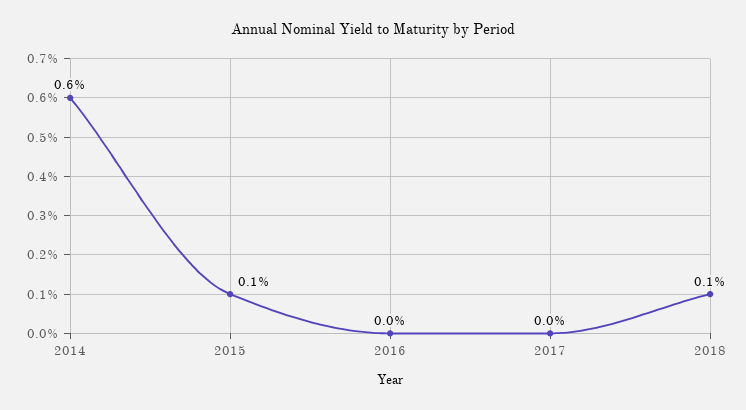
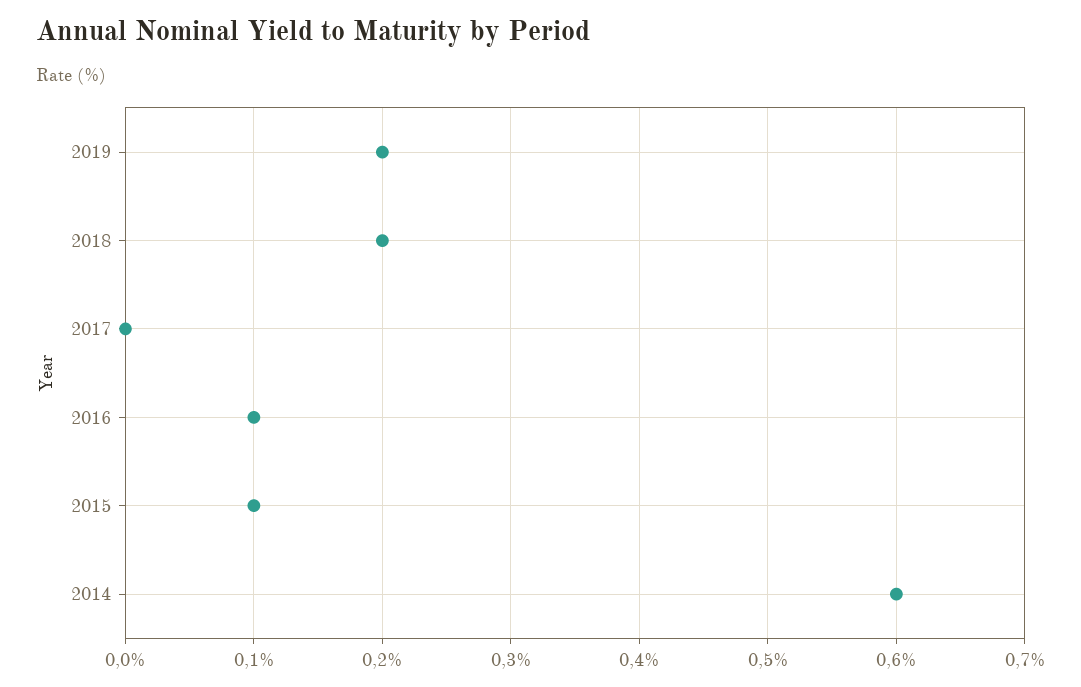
2016: 0 -> 0.1
2018: 0.1 -> 0.2
2019: none -> 0.2

